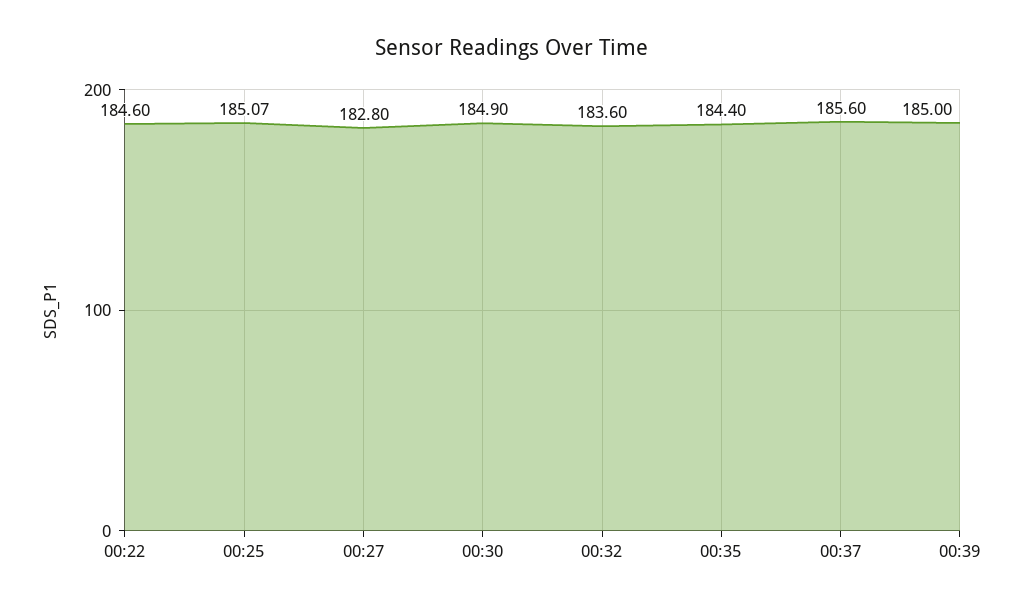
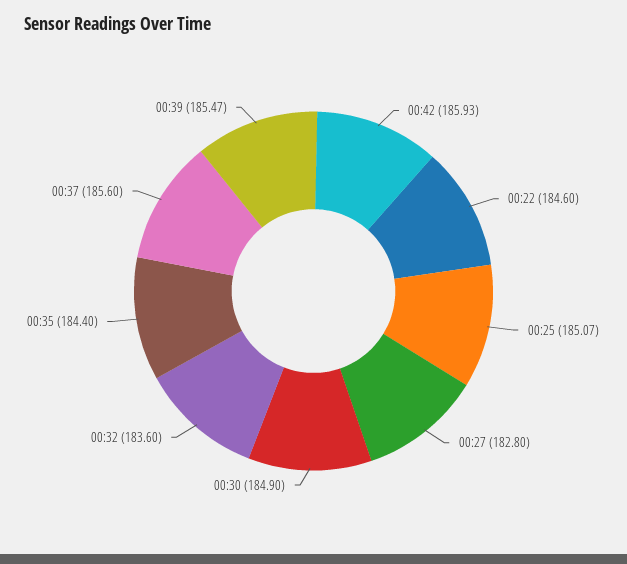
00:39: 185 -> 185.47
00:42: none -> 185.93

